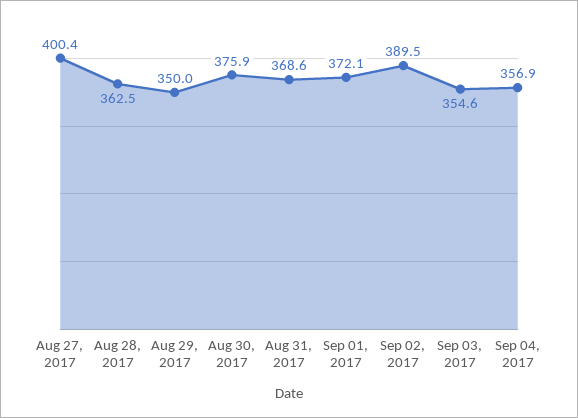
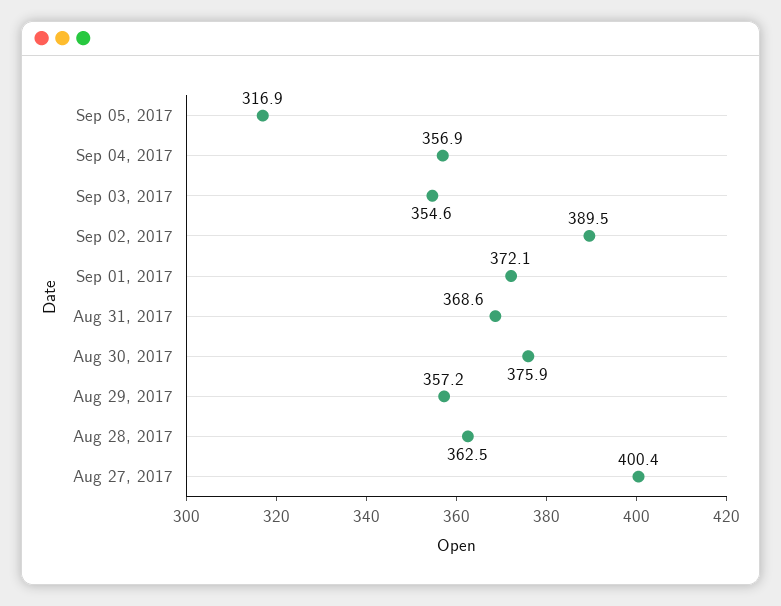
Aug 29, 2017: 350 -> 357.2
Sep 05, 2017: none -> 316.9

